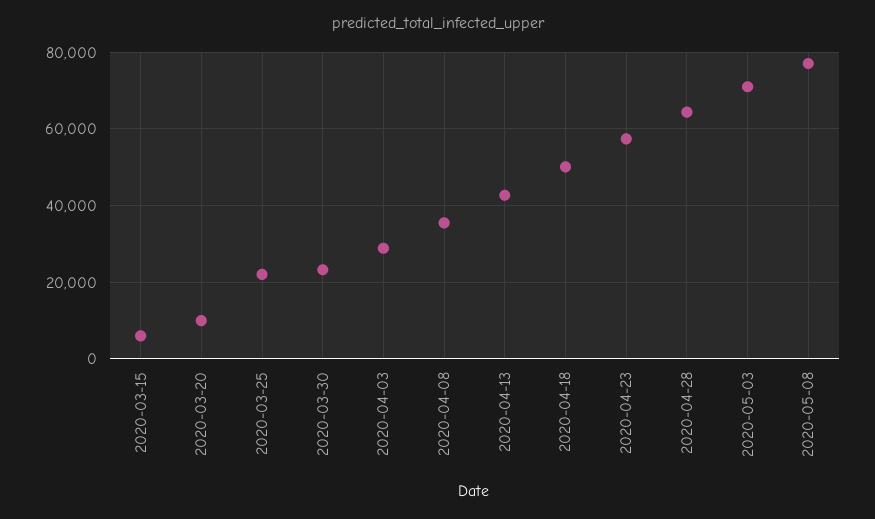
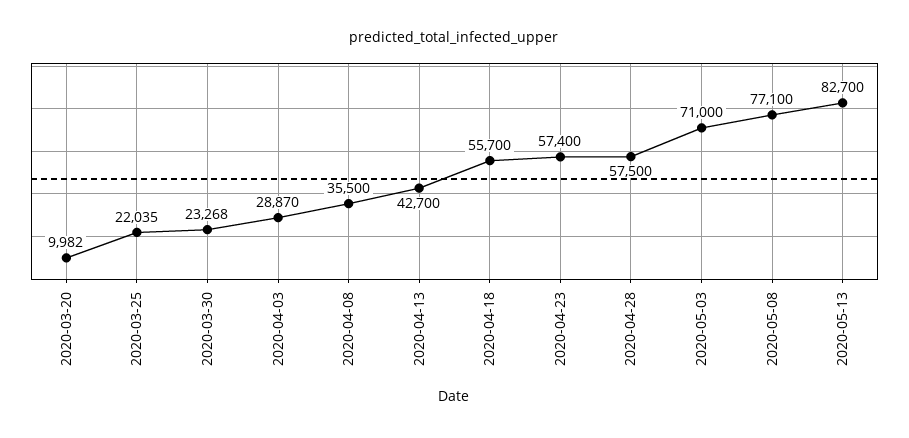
2020-03-15: 6000 -> none
2020-04-18: 50000 -> 55700
2020-04-28: 64000 -> 57500
2020-05-13: none -> 82700

